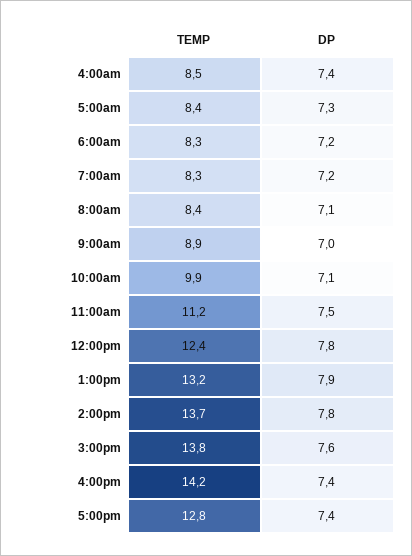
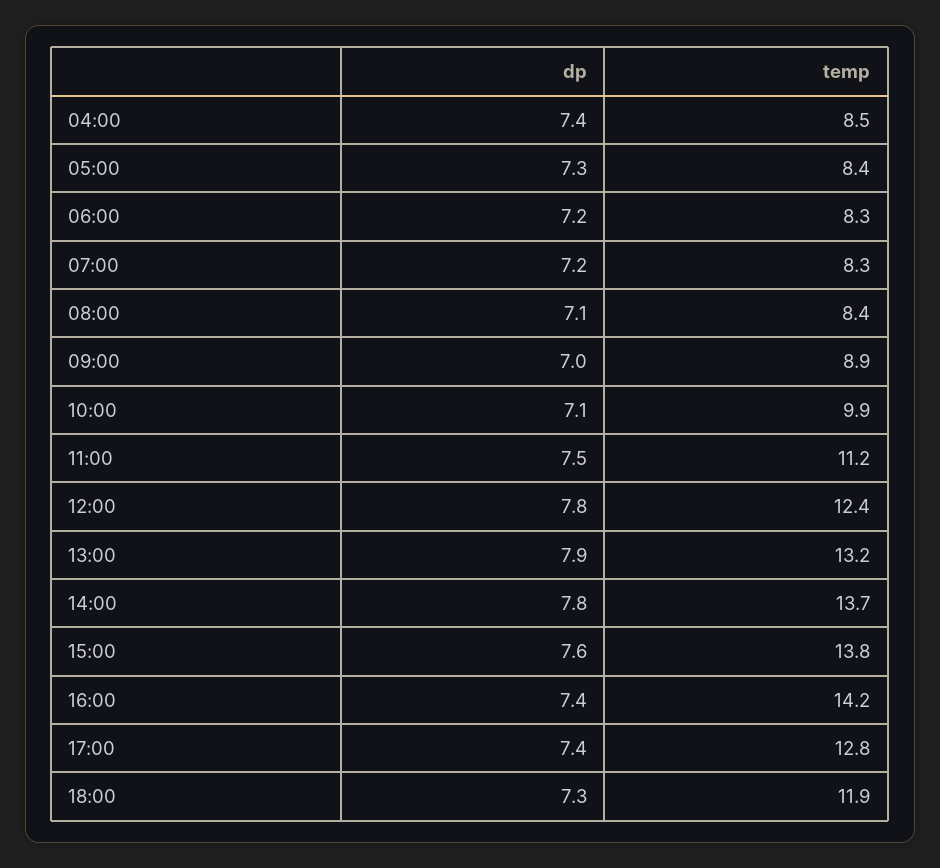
DP, 18:00: none -> 7.3
TEMP, 18:00: none -> 11.9

